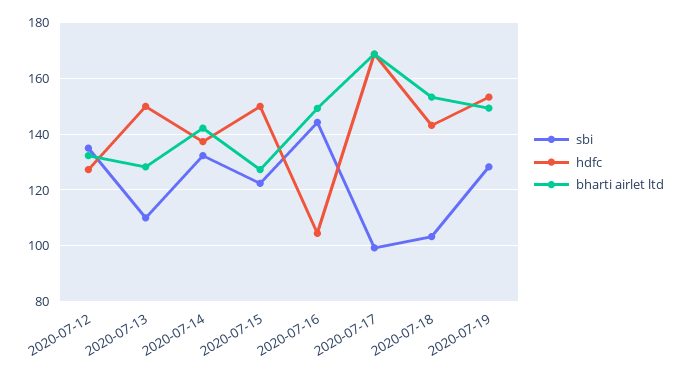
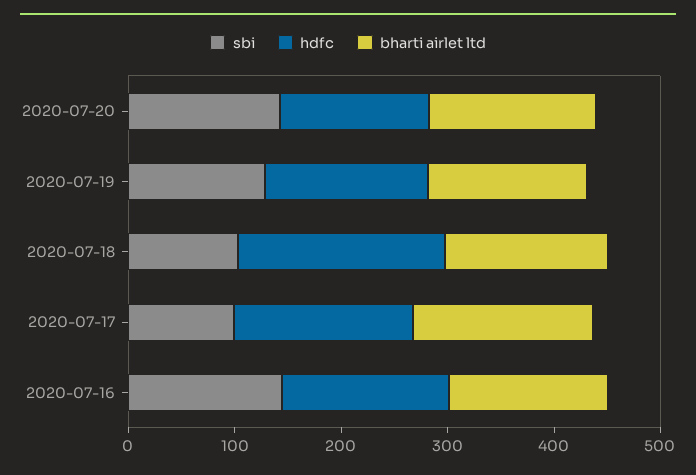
sbi, 2020-07-12: 135 -> none
hdfc, 2020-07-12: 127.5 -> none
bharti airlet ltd, 2020-07-12: 132.5 -> none
sbi, 2020-07-13: 110 -> none
hdfc, 2020-07-13: 150 -> none
bharti airlet ltd, 2020-07-13: 127.5 -> none
sbi, 2020-07-14: 132.5 -> none
hdfc, 2020-07-14: 137.5 -> none
bharti airlet ltd, 2020-07-14: 142.5 -> none
sbi, 2020-07-15: 122.5 -> none
hdfc, 2020-07-15: 150 -> none
bharti airlet ltd, 2020-07-15: 127.5 -> none
hdfc, 2020-07-16: 105 -> 160
hdfc, 2020-07-18: 142.5 -> 200
sbi, 2020-07-20: none -> 140
hdfc, 2020-07-20: none -> 140
bharti airlet ltd, 2020-07-20: none -> 160

